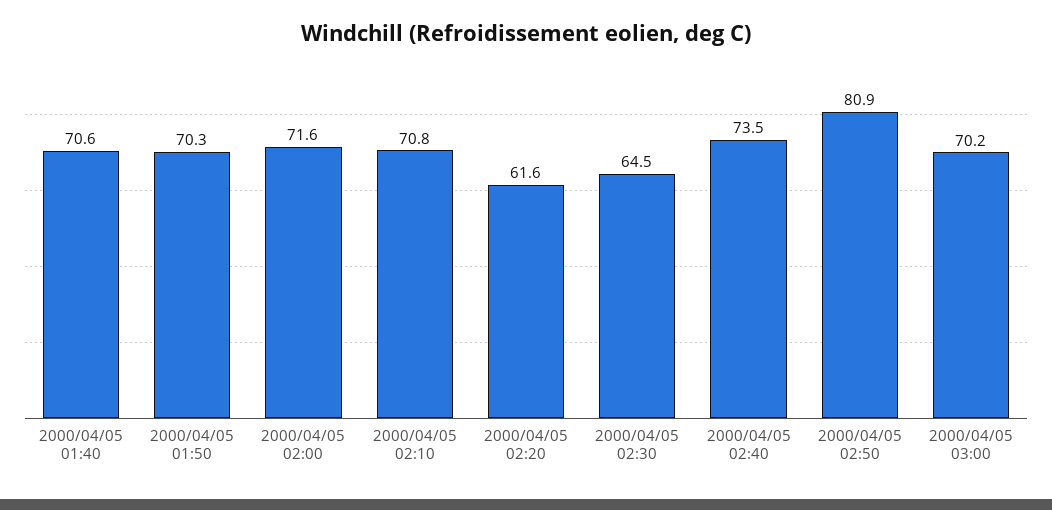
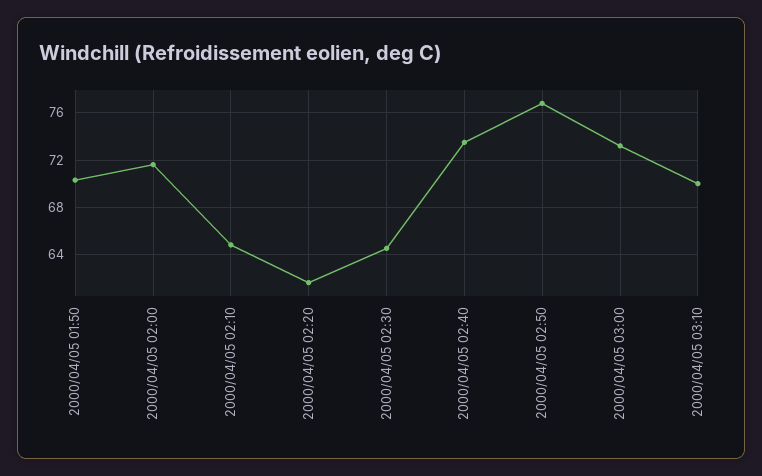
2000/04/05 01:40: 70.6 -> none
2000/04/05 02:10: 70.8 -> 65
2000/04/05 02:50: 80.9 -> 77
2000/04/05 03:00: 70.2 -> 73
2000/04/05 03:10: none -> 70

